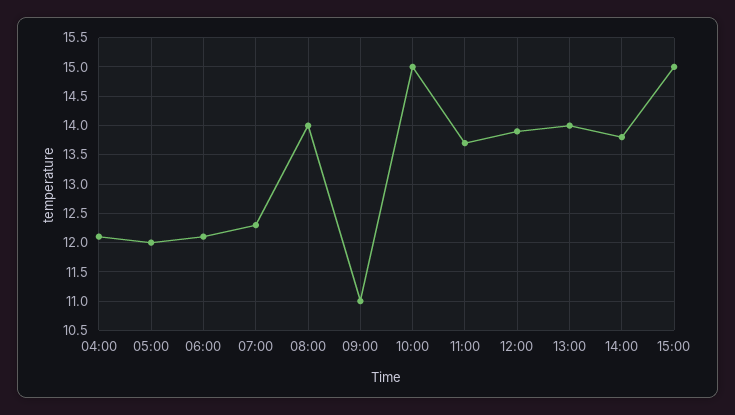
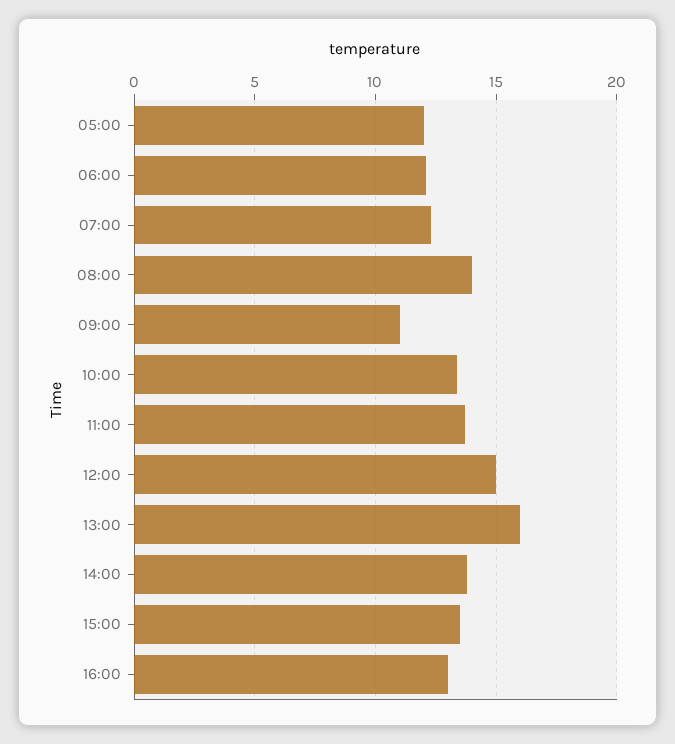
04:00: 12 -> none
10:00: 15 -> 13.5
12:00: 14 -> 15
13:00: 14 -> 16
15:00: 15 -> 13.5
16:00: none -> 13

